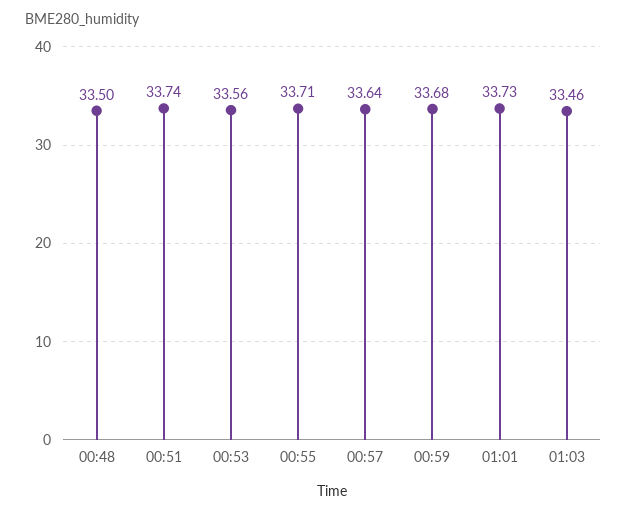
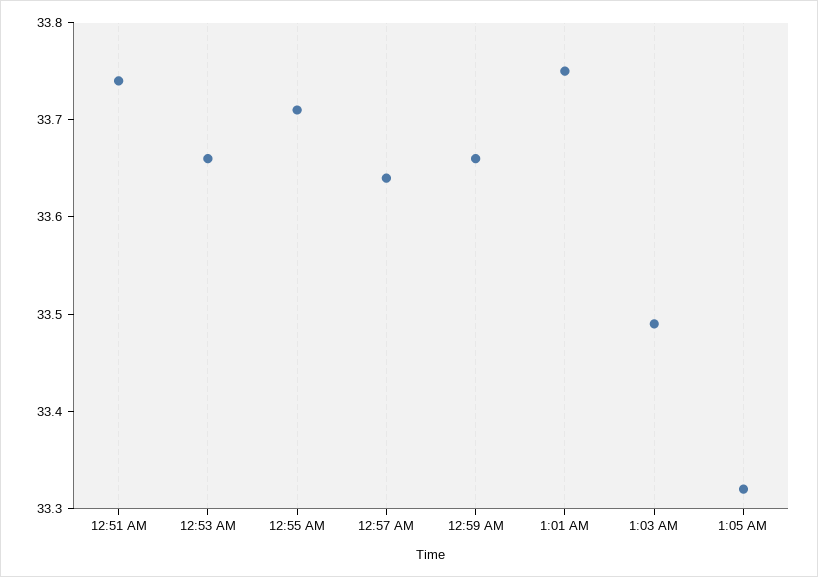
00:48: 33.5 -> none
00:53: 33.56 -> 33.66
00:59: 33.68 -> 33.66
01:01: 33.73 -> 33.75
01:03: 33.46 -> 33.49
1:05 AM: none -> 33.32

